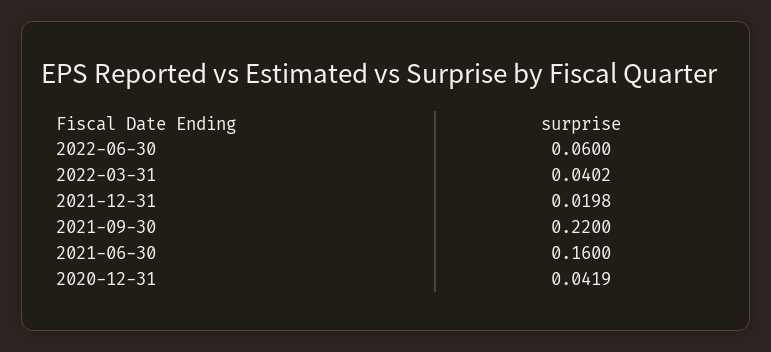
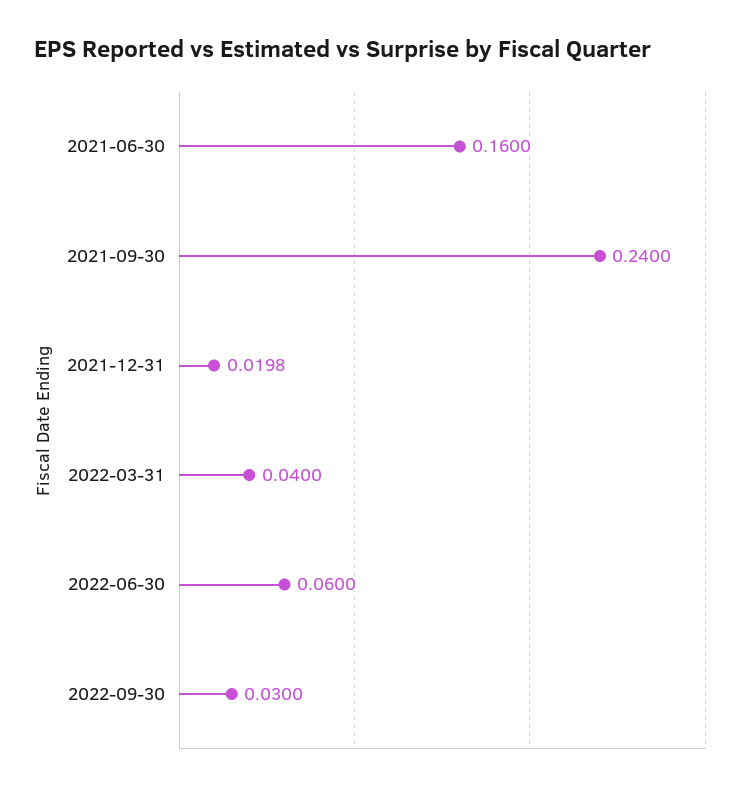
2022-03-31: 0.0402 -> 0.04
2021-09-30: 0.22 -> 0.24
2020-12-31: 0.0419 -> none
2022-09-30: none -> 0.03

